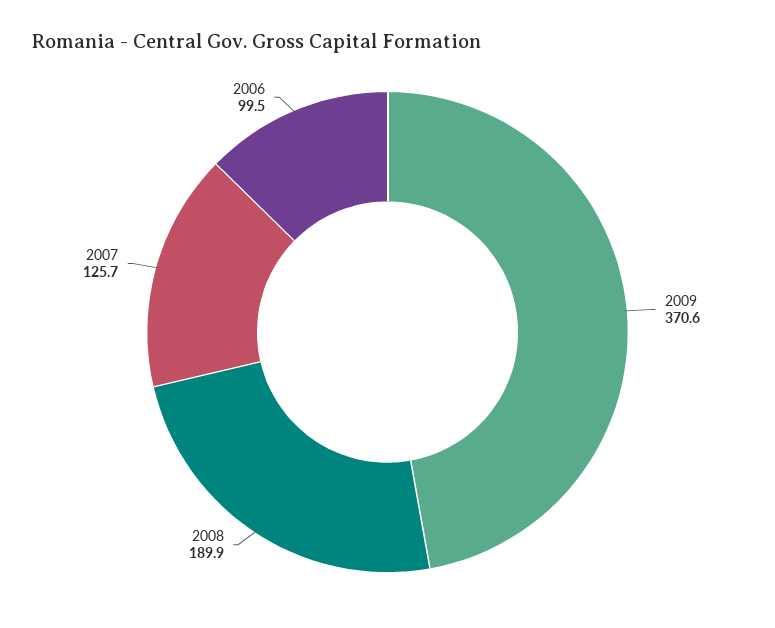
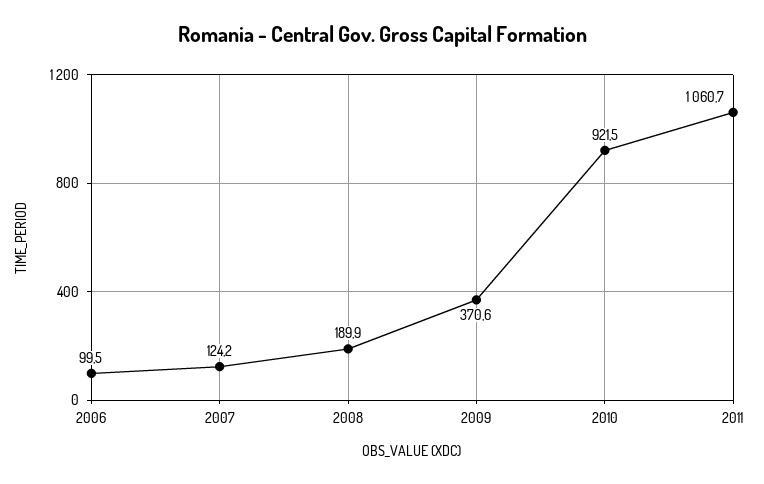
2007: 125.7 -> 124.2
2010: none -> 921.5
2011: none -> 1060.7

